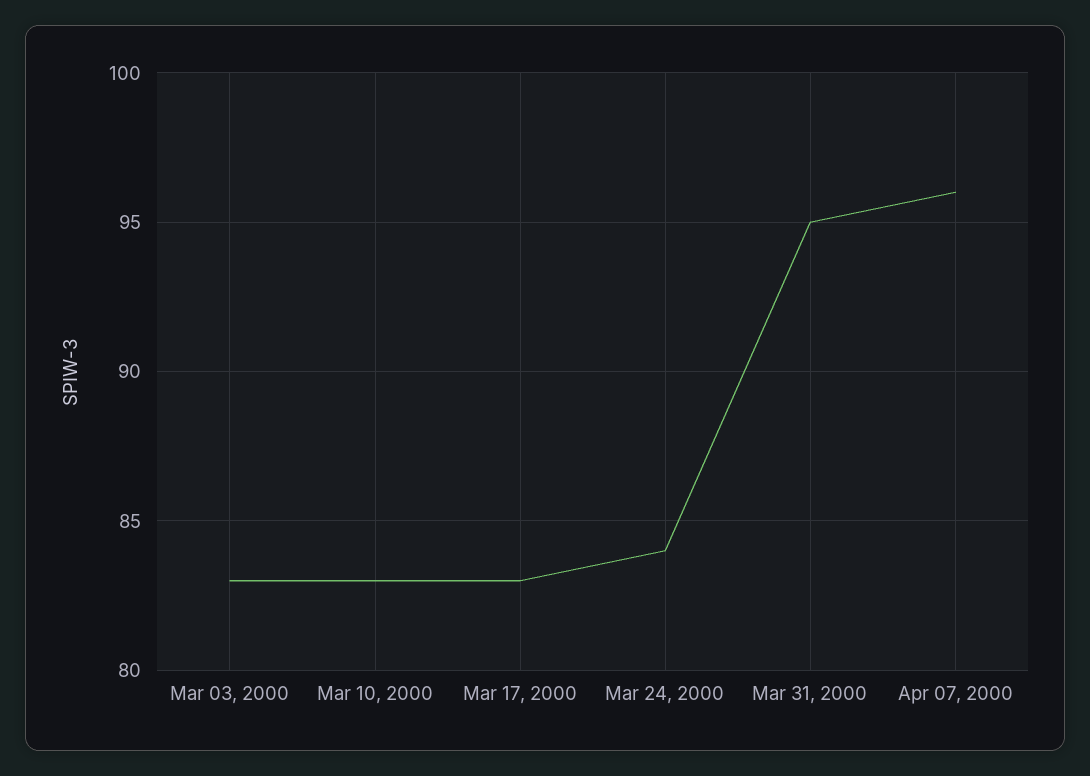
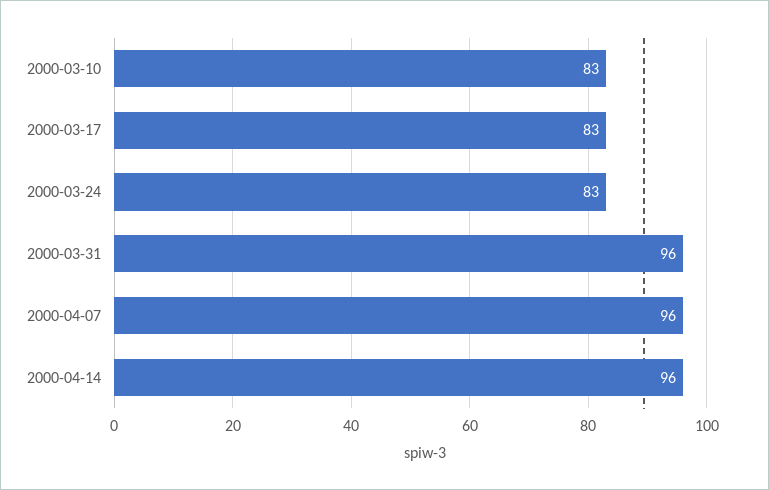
Mar 03, 2000: 83 -> none
Mar 24, 2000: 84 -> 83
Mar 31, 2000: 95 -> 96
2000-04-14: none -> 96

